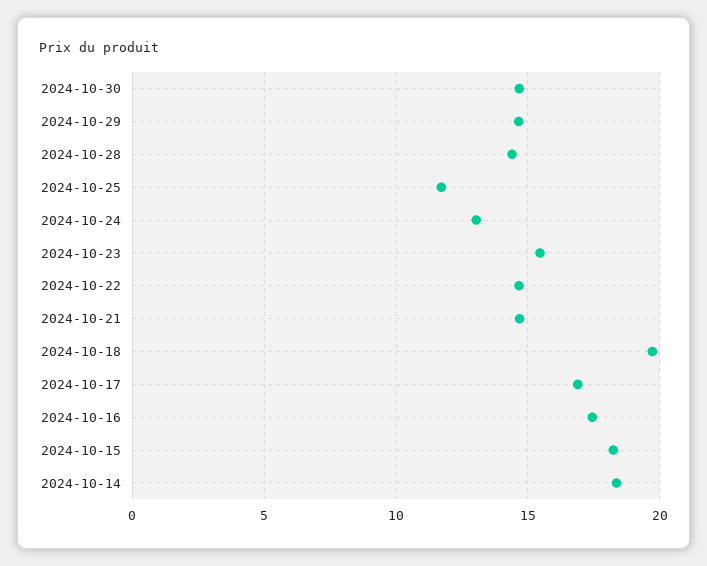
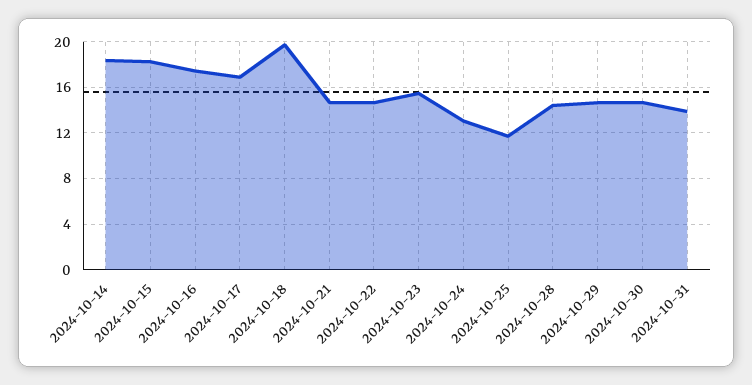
2024-10-31: none -> 14

